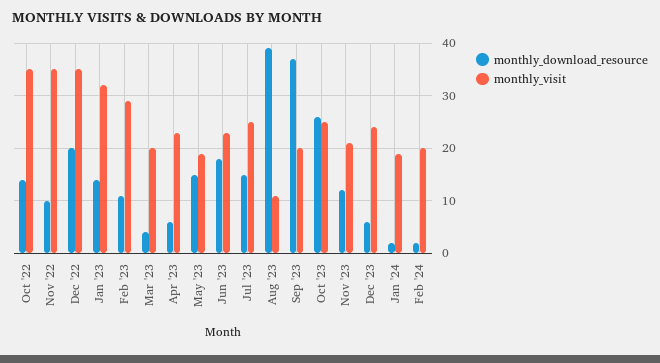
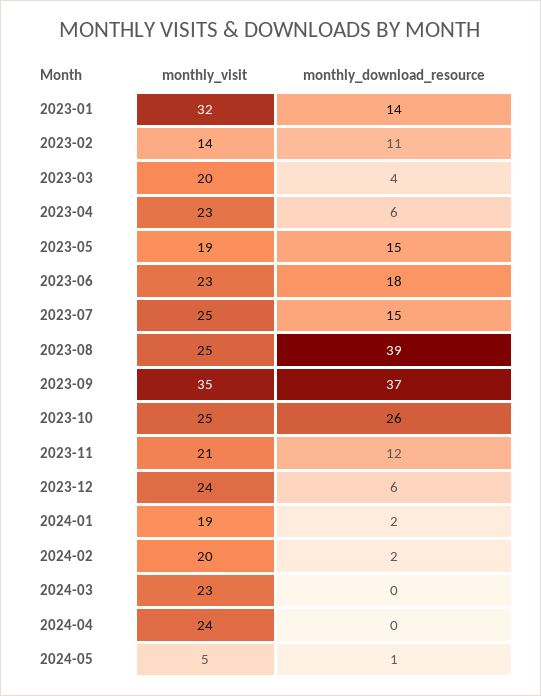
monthly_download_resource, Oct '22: 15 -> none
monthly_visit, Oct '22: 35 -> none
monthly_download_resource, Nov '22: 10 -> none
monthly_visit, Nov '22: 35 -> none
monthly_download_resource, Dec '22: 20 -> none
monthly_visit, Dec '22: 35 -> none
monthly_visit, Feb '23: 30 -> 14
monthly_visit, Aug '23: 10 -> 25
monthly_visit, Sep '23: 20 -> 35
monthly_visit, 2024-03: none -> 23
monthly_download_resource, 2024-03: none -> 0
monthly_visit, 2024-04: none -> 24
monthly_download_resource, 2024-04: none -> 0
monthly_visit, 2024-05: none -> 5
monthly_download_resource, 2024-05: none -> 1

